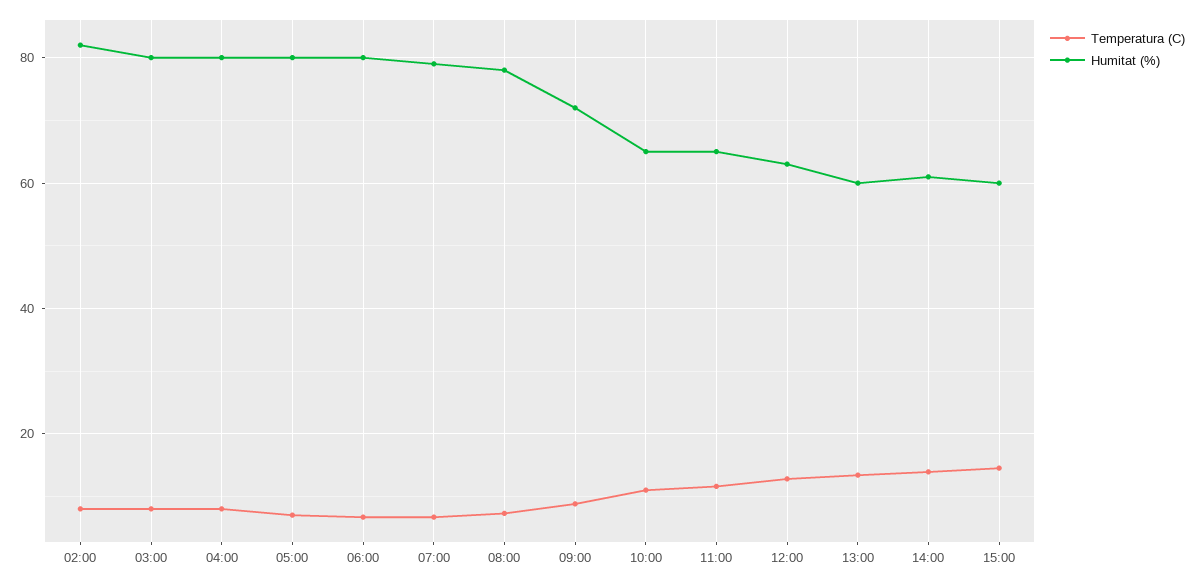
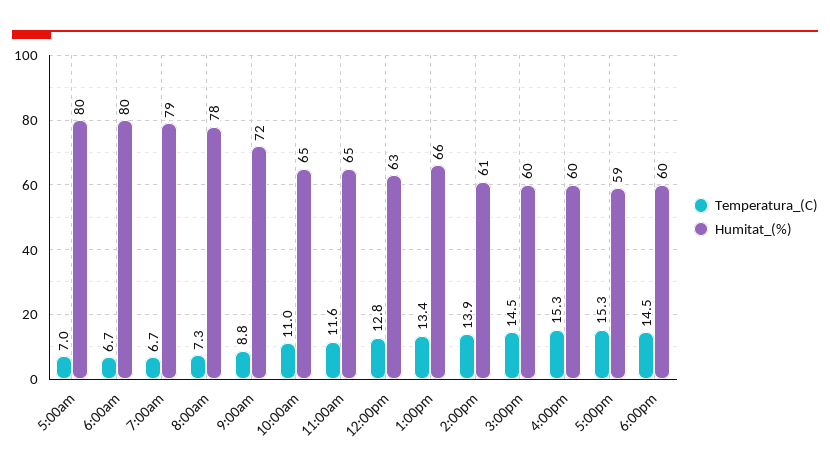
Temperatura (C), 02:00: 8 -> none
Humitat (%), 02:00: 82 -> none
Temperatura (C), 03:00: 8 -> none
Humitat (%), 03:00: 80 -> none
Temperatura (C), 04:00: 8 -> none
Humitat (%), 04:00: 80 -> none
Humitat (%), 13:00: 60 -> 66
Temperatura (C), 4:00pm: none -> 15.3
Humitat (%), 4:00pm: none -> 60
Temperatura (C), 5:00pm: none -> 15.3
Humitat (%), 5:00pm: none -> 59
Temperatura (C), 6:00pm: none -> 14.5
Humitat (%), 6:00pm: none -> 60

